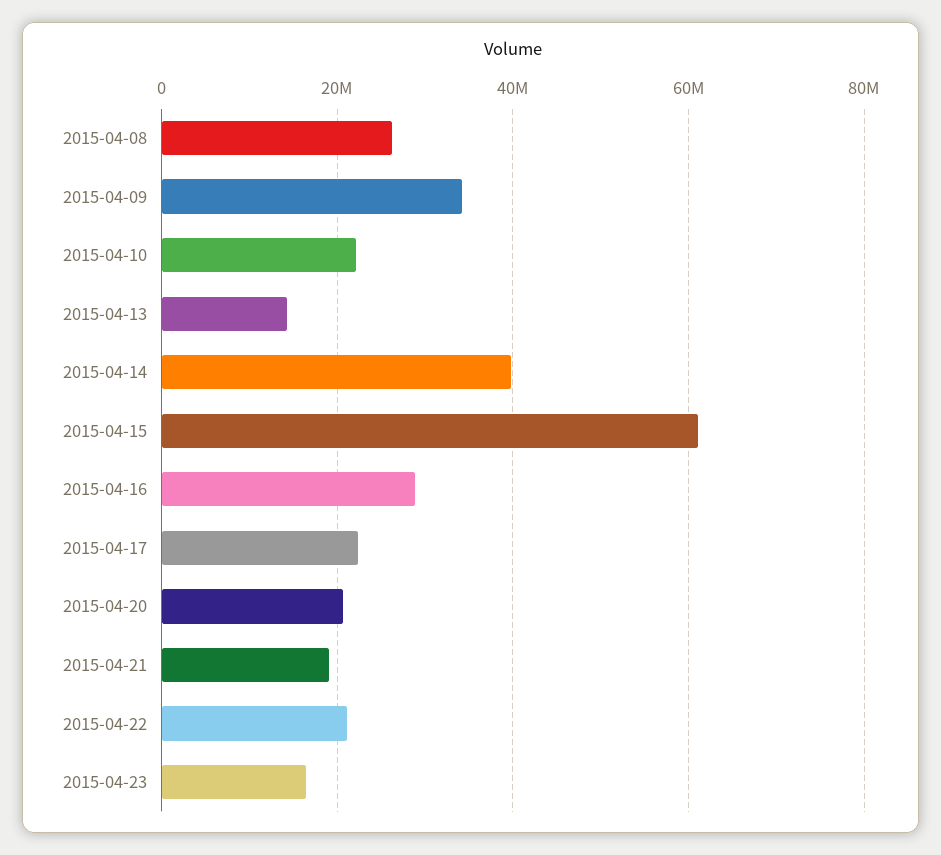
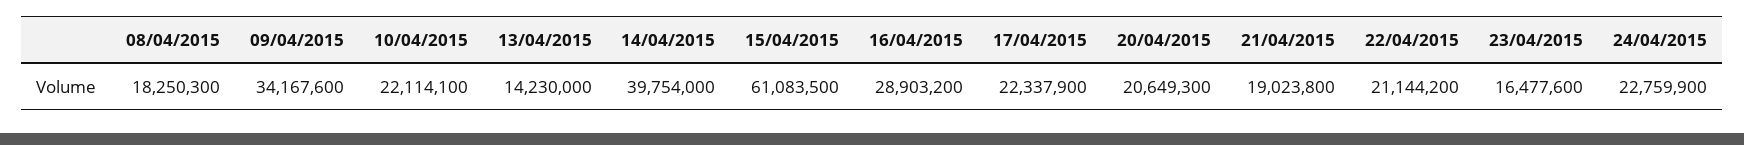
2015-04-08: 26000000 -> 18250300
24/04/2015: none -> 22759900

